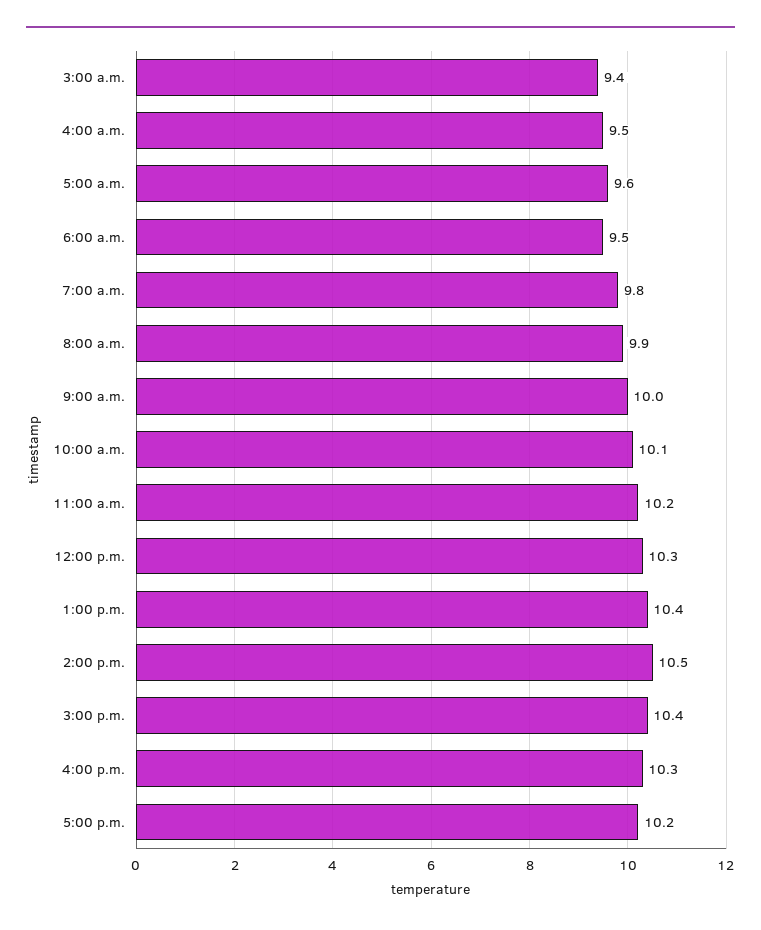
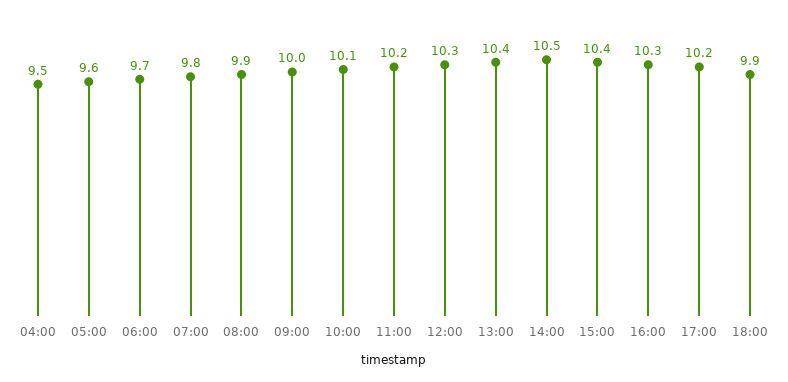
3:00 a.m.: 9.4 -> none
6:00 a.m.: 9.5 -> 9.7
18:00: none -> 9.9

